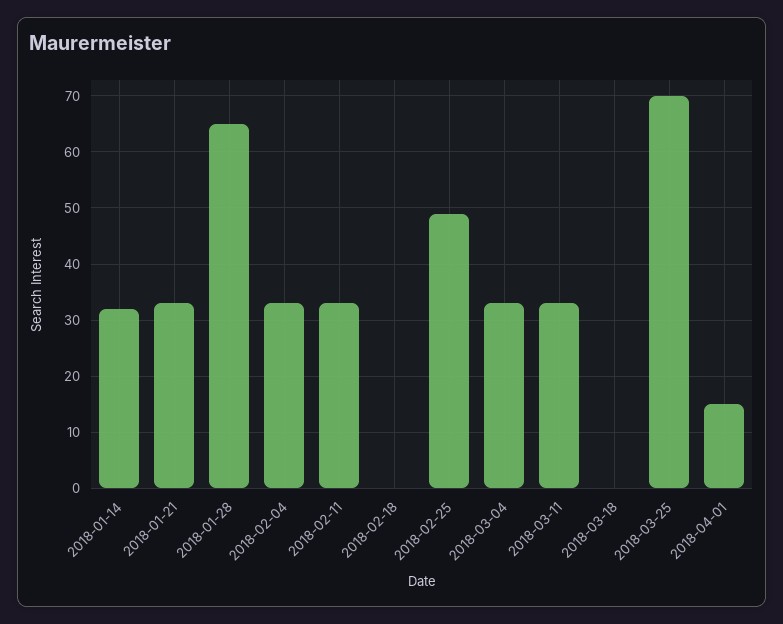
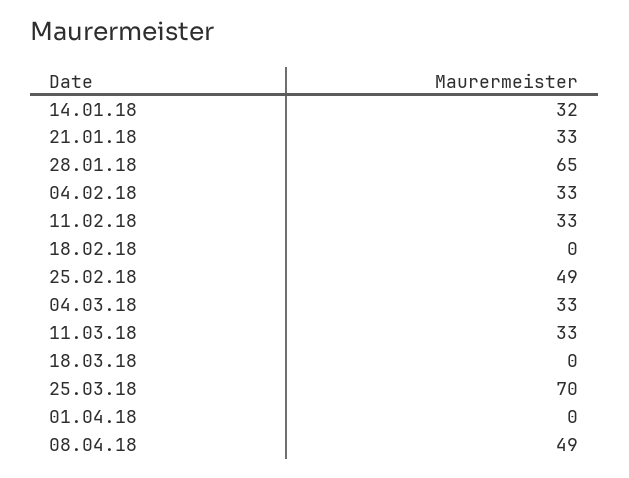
2018-04-01: 15 -> 0
08.04.18: none -> 49

